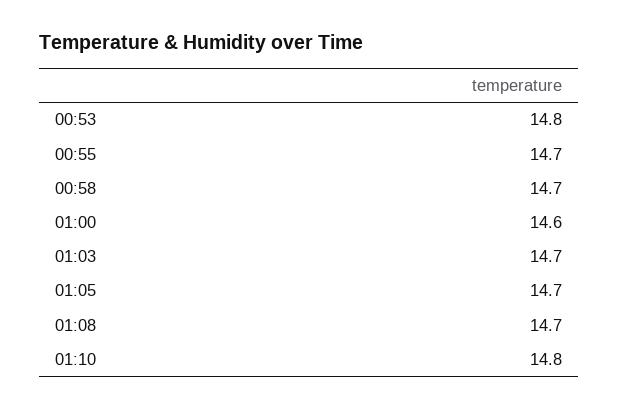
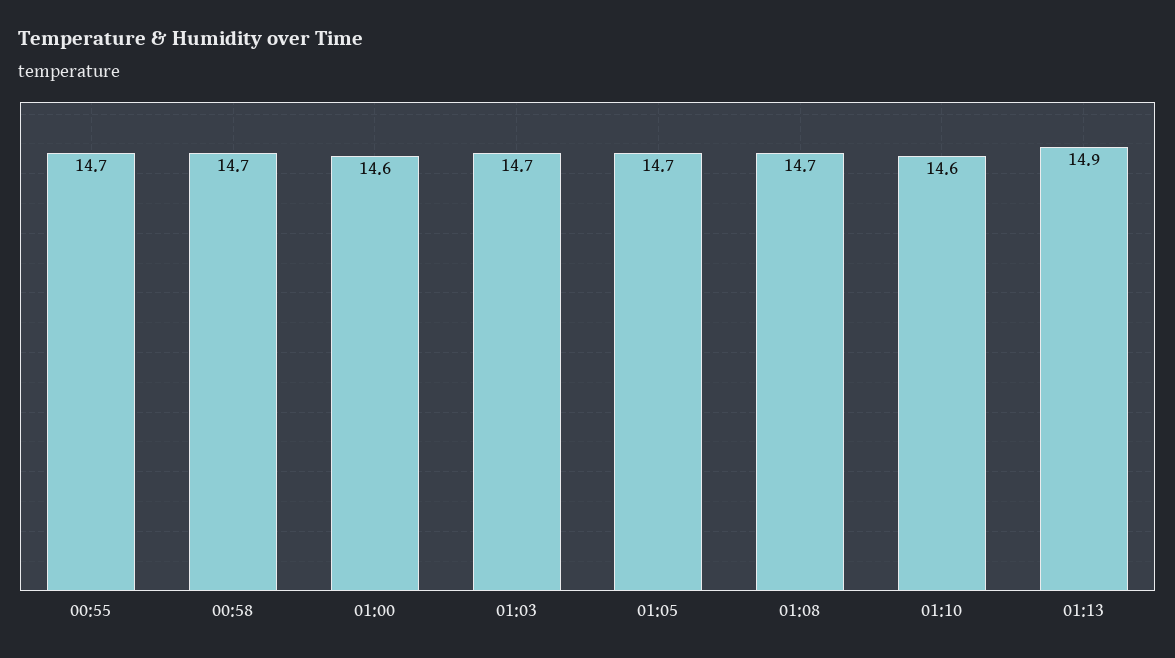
00:53: 14.8 -> none
01:10: 14.8 -> 14.6
01:13: none -> 14.9

